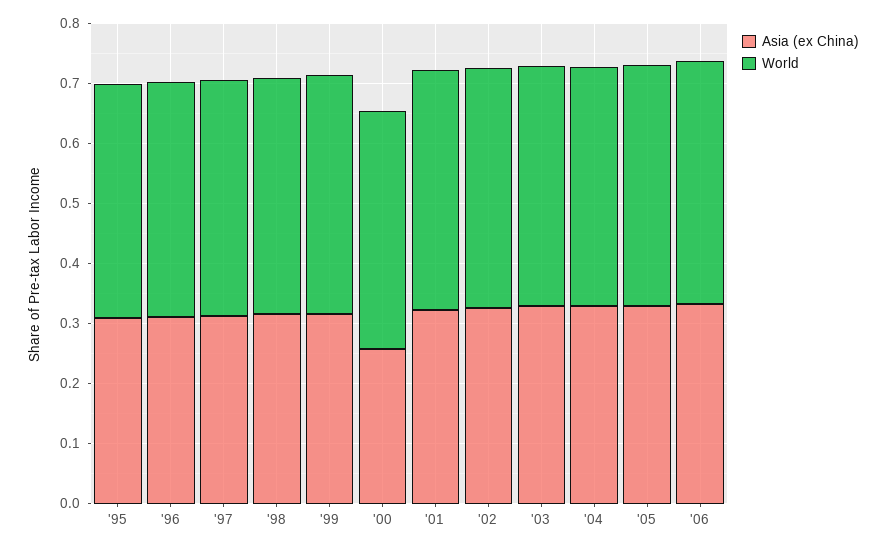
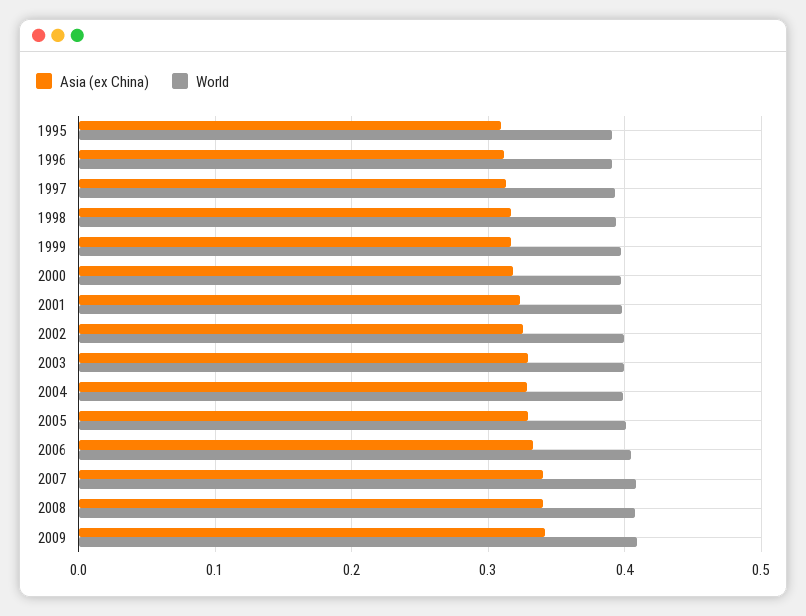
Asia (ex China), '00: 0.26 -> 0.32
Asia (ex China), 2007: none -> 0.34
World, 2007: none -> 0.41
Asia (ex China), 2008: none -> 0.34
World, 2008: none -> 0.41
Asia (ex China), 2009: none -> 0.34
World, 2009: none -> 0.41

